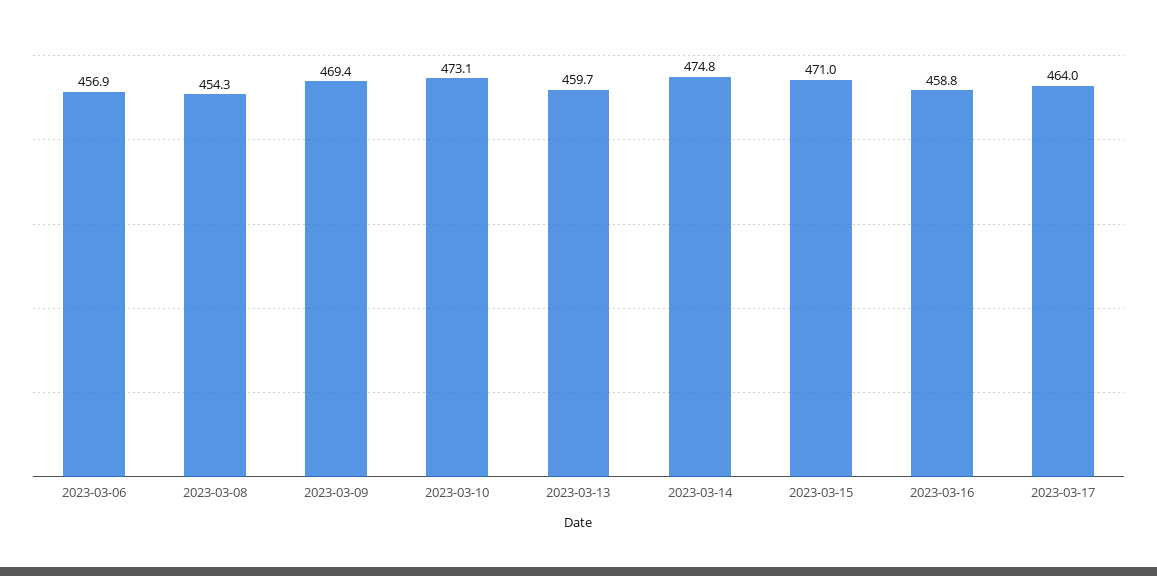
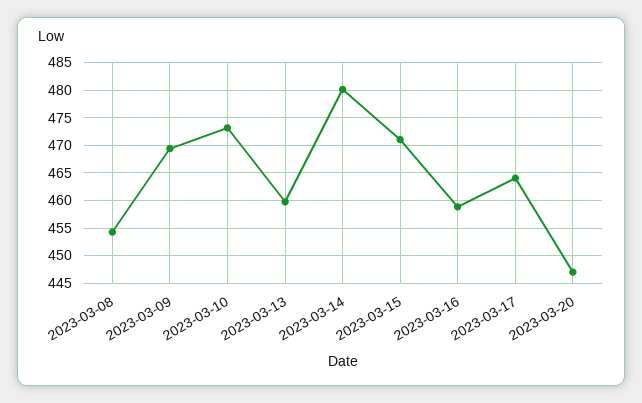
2023-03-06: 456.9 -> none
2023-03-14: 474.8 -> 480
2023-03-20: none -> 447.5

